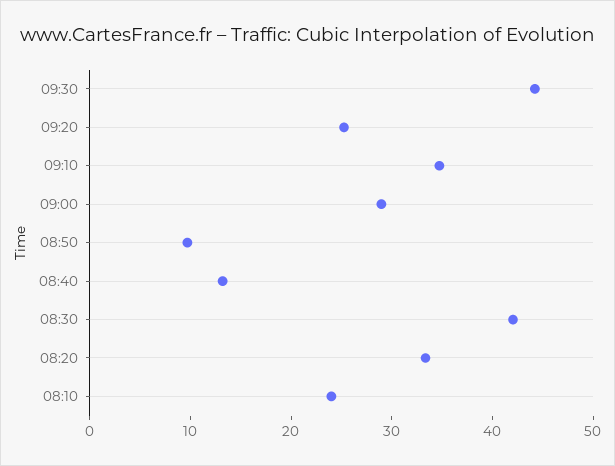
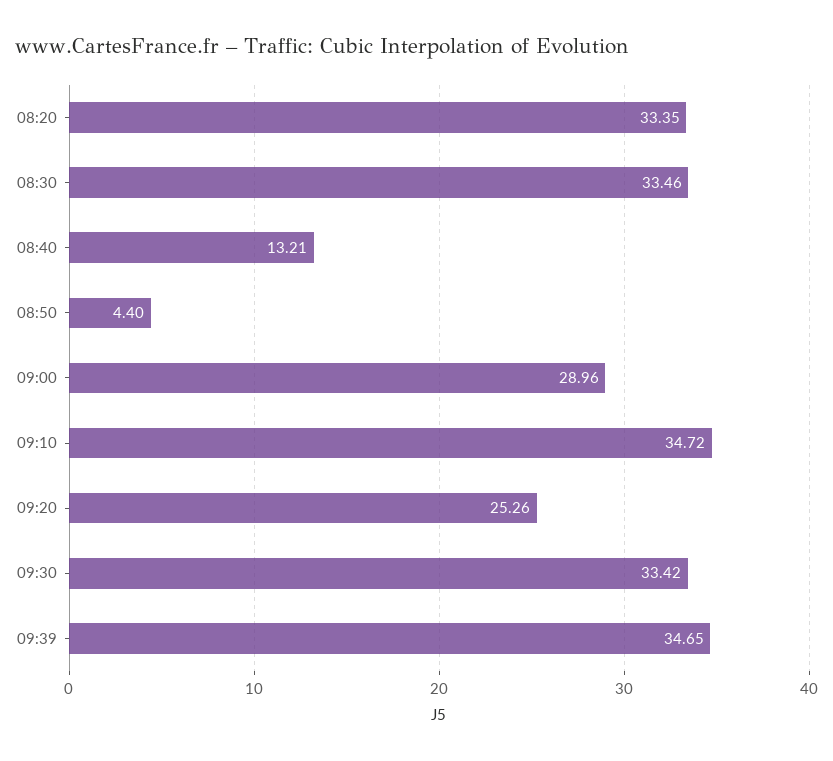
09:30: 44 -> 33.42
08:50: 10 -> 4.4
08:30: 42 -> 33.46
08:10: 24 -> none
09:39: none -> 34.65

